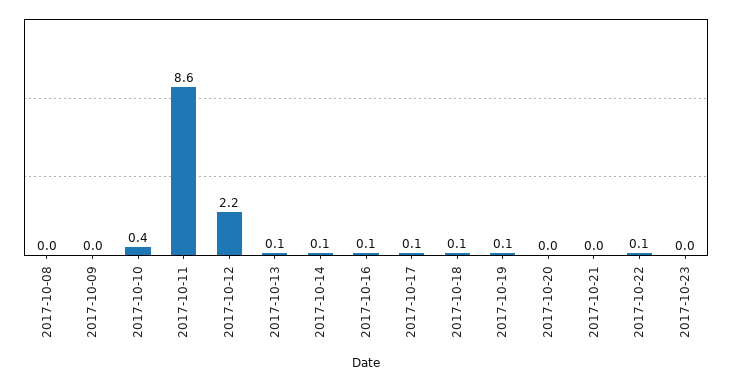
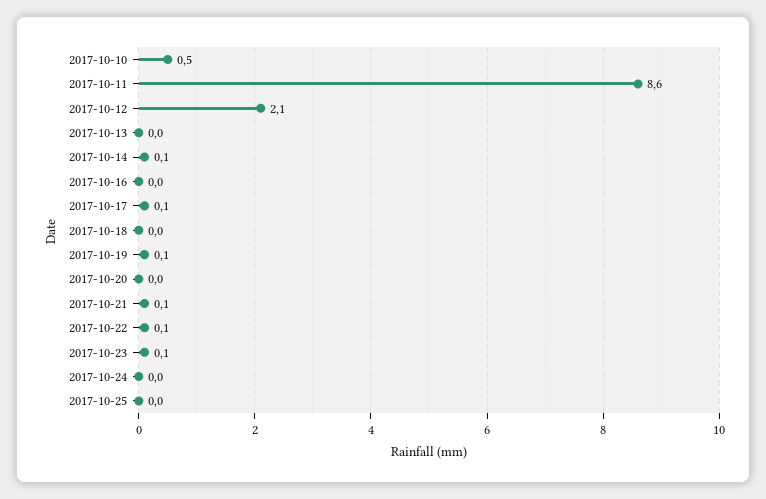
2017-10-08: 0 -> none
2017-10-09: 0 -> none
2017-10-10: 0.4 -> 0.5
2017-10-12: 2.2 -> 2.1
2017-10-13: 0.1 -> 0
2017-10-16: 0.1 -> 0
2017-10-18: 0.1 -> 0
2017-10-21: 0 -> 0.1
2017-10-23: 0 -> 0.1
2017-10-24: none -> 0
2017-10-25: none -> 0

